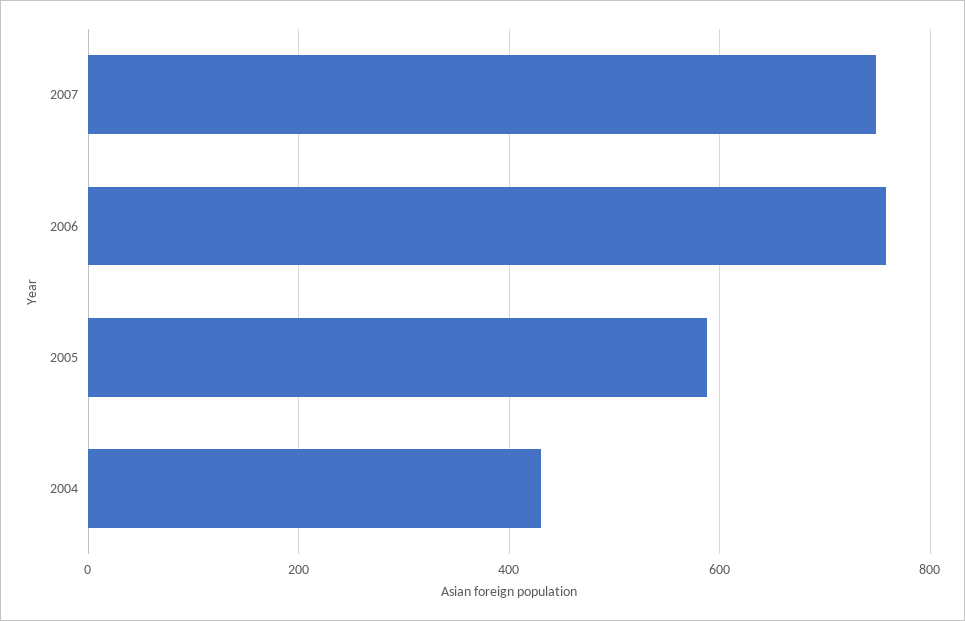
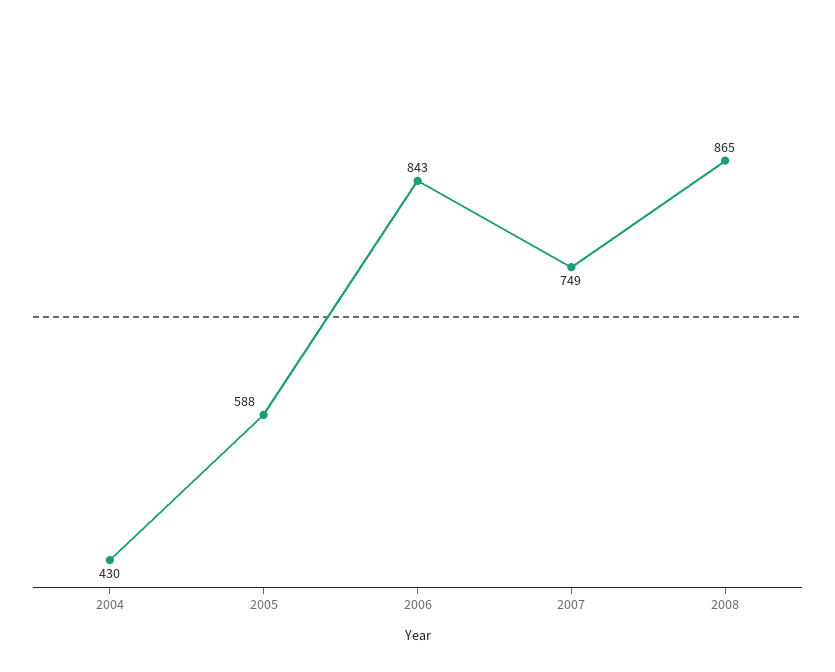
2006: 760 -> 843
2008: none -> 865

